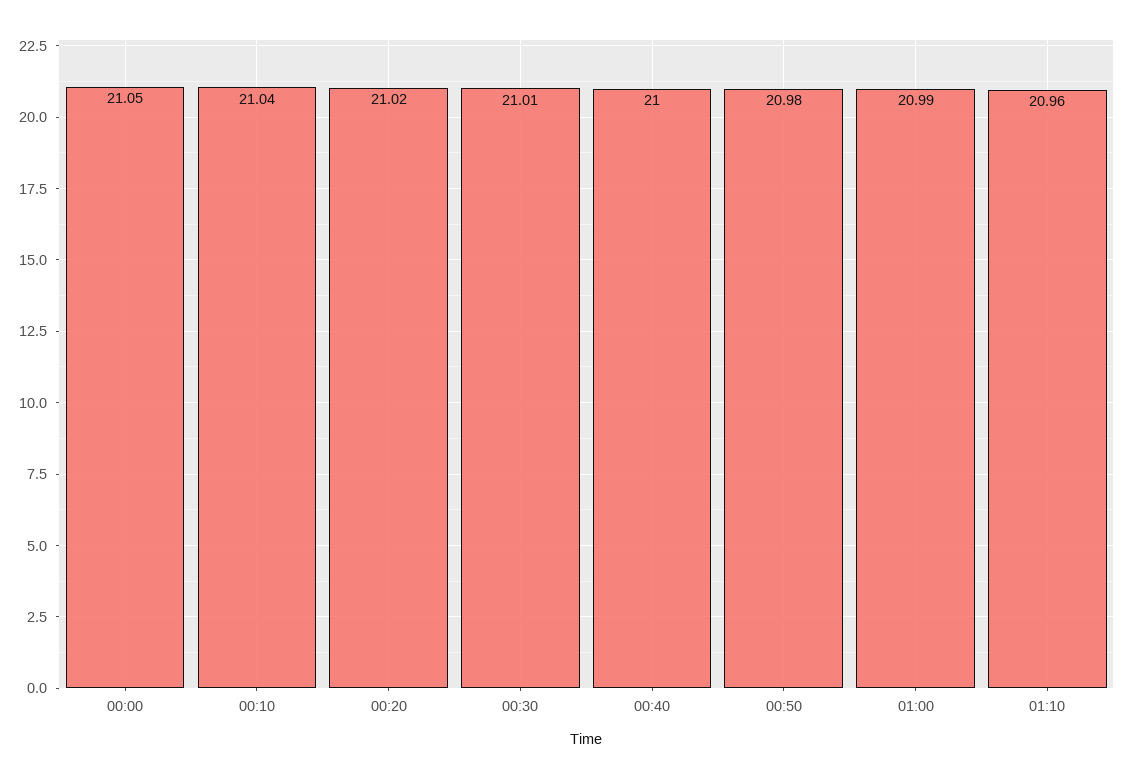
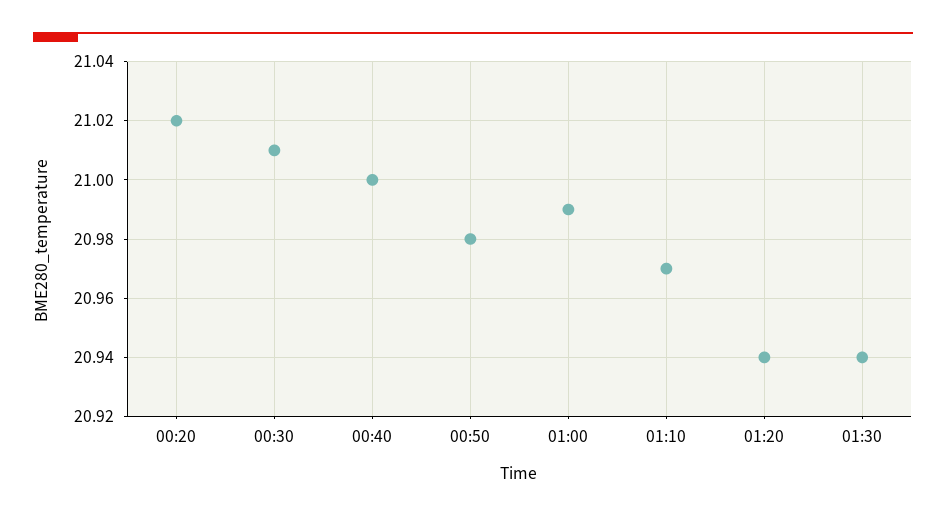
00:00: 21.05 -> none
00:10: 21.04 -> none
01:10: 20.96 -> 20.97
01:20: none -> 20.94
01:30: none -> 20.94

